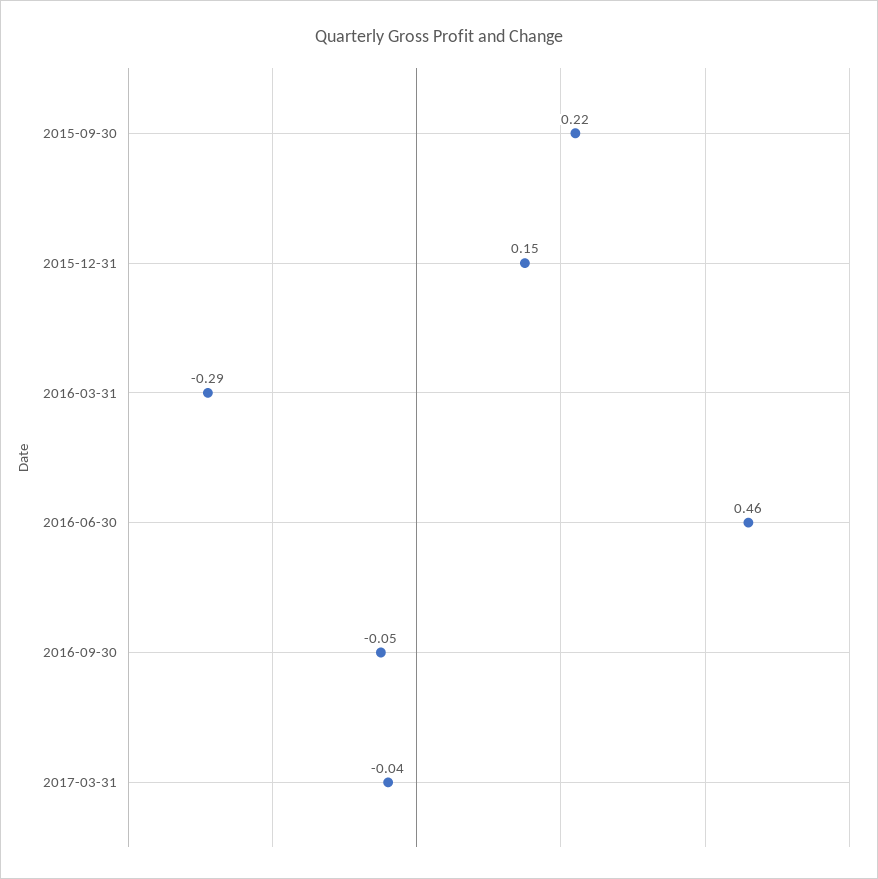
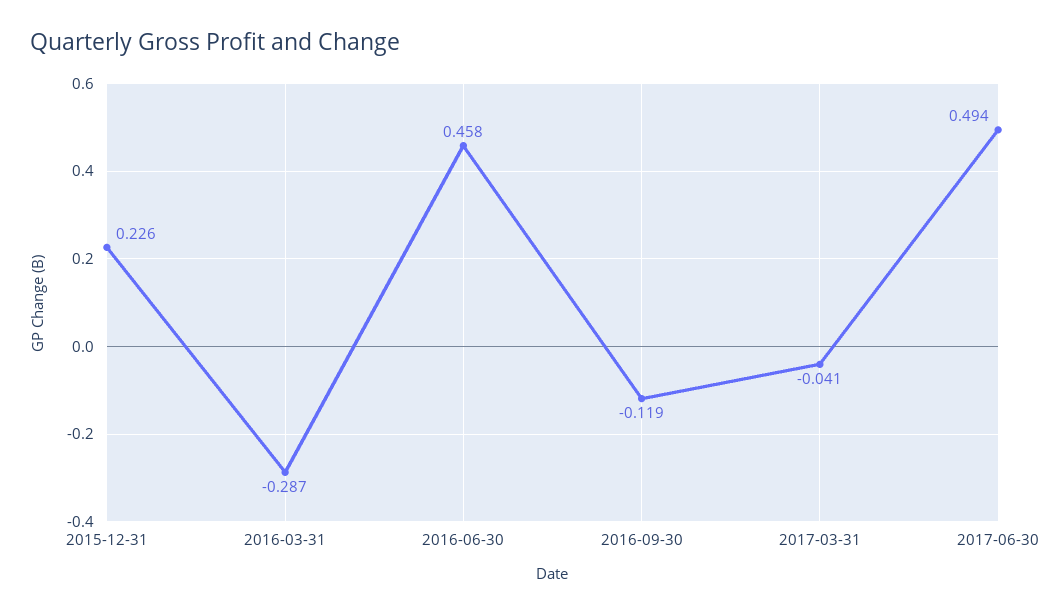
2015-09-30: 0.22 -> none
2015-12-31: 0.15 -> 0.226
2016-09-30: -0.05 -> -0.119
2017-06-30: none -> 0.494

